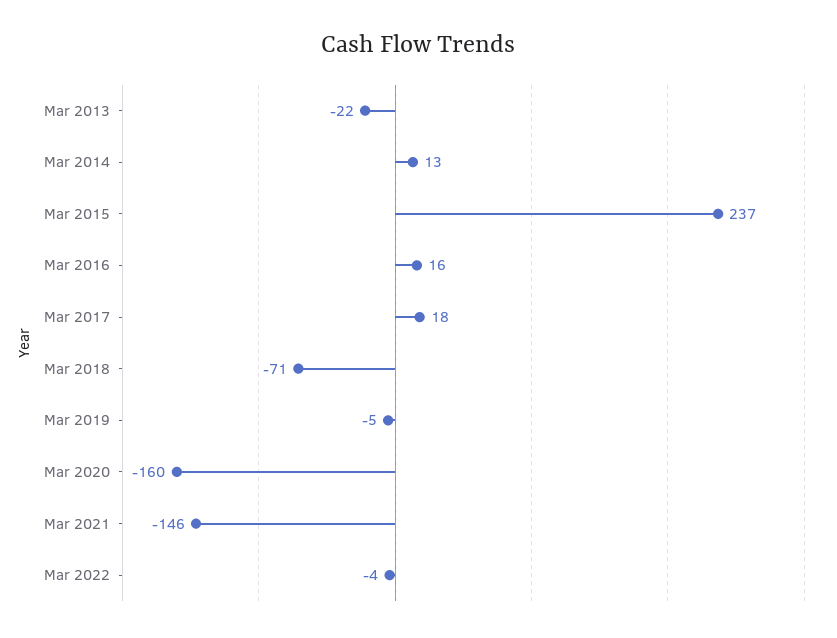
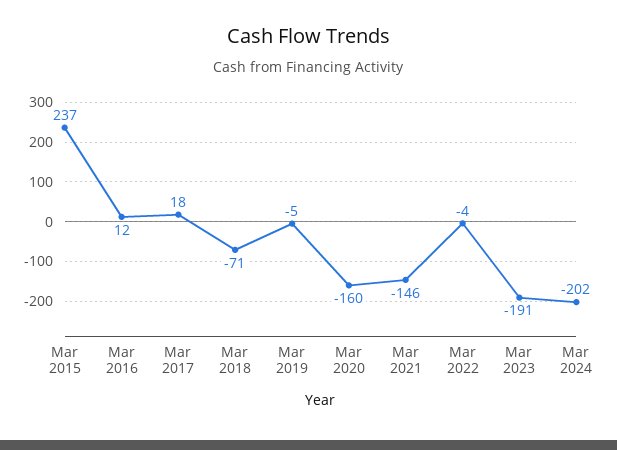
Mar 2013: -22 -> none
Mar 2014: 13 -> none
Mar 2016: 16 -> 12
Mar 2023: none -> -191
Mar 2024: none -> -202

